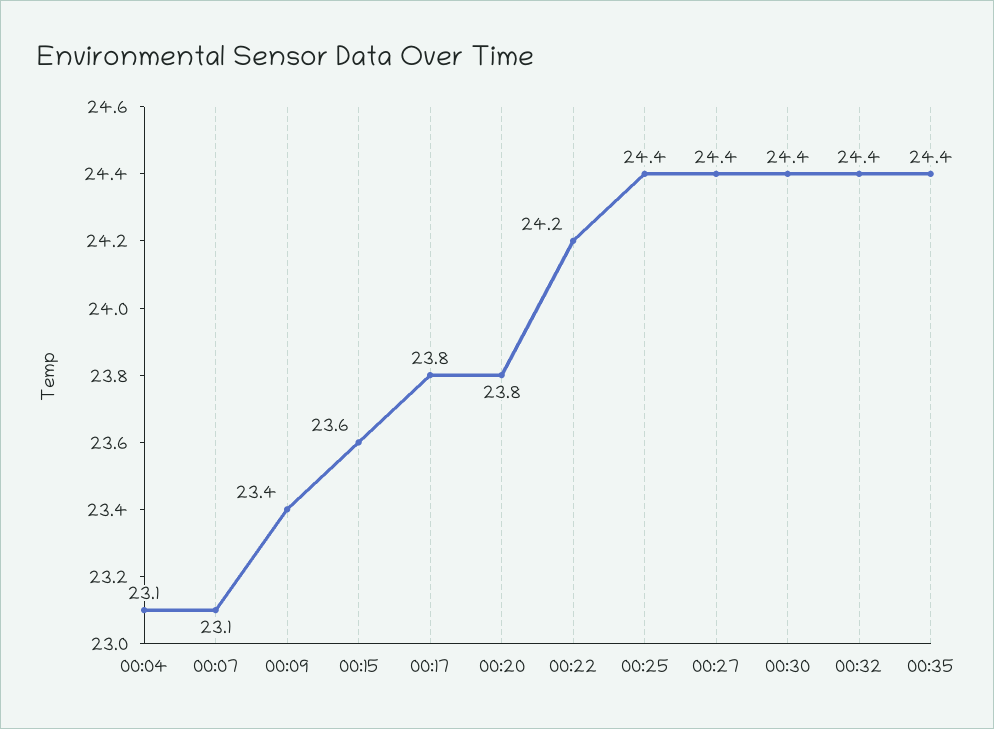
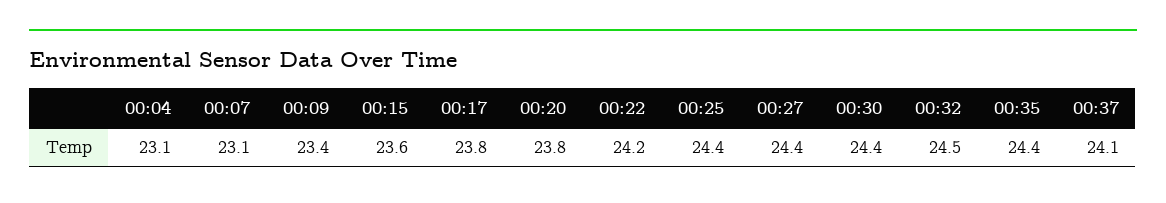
00:32: 24.4 -> 24.5
00:37: none -> 24.1

